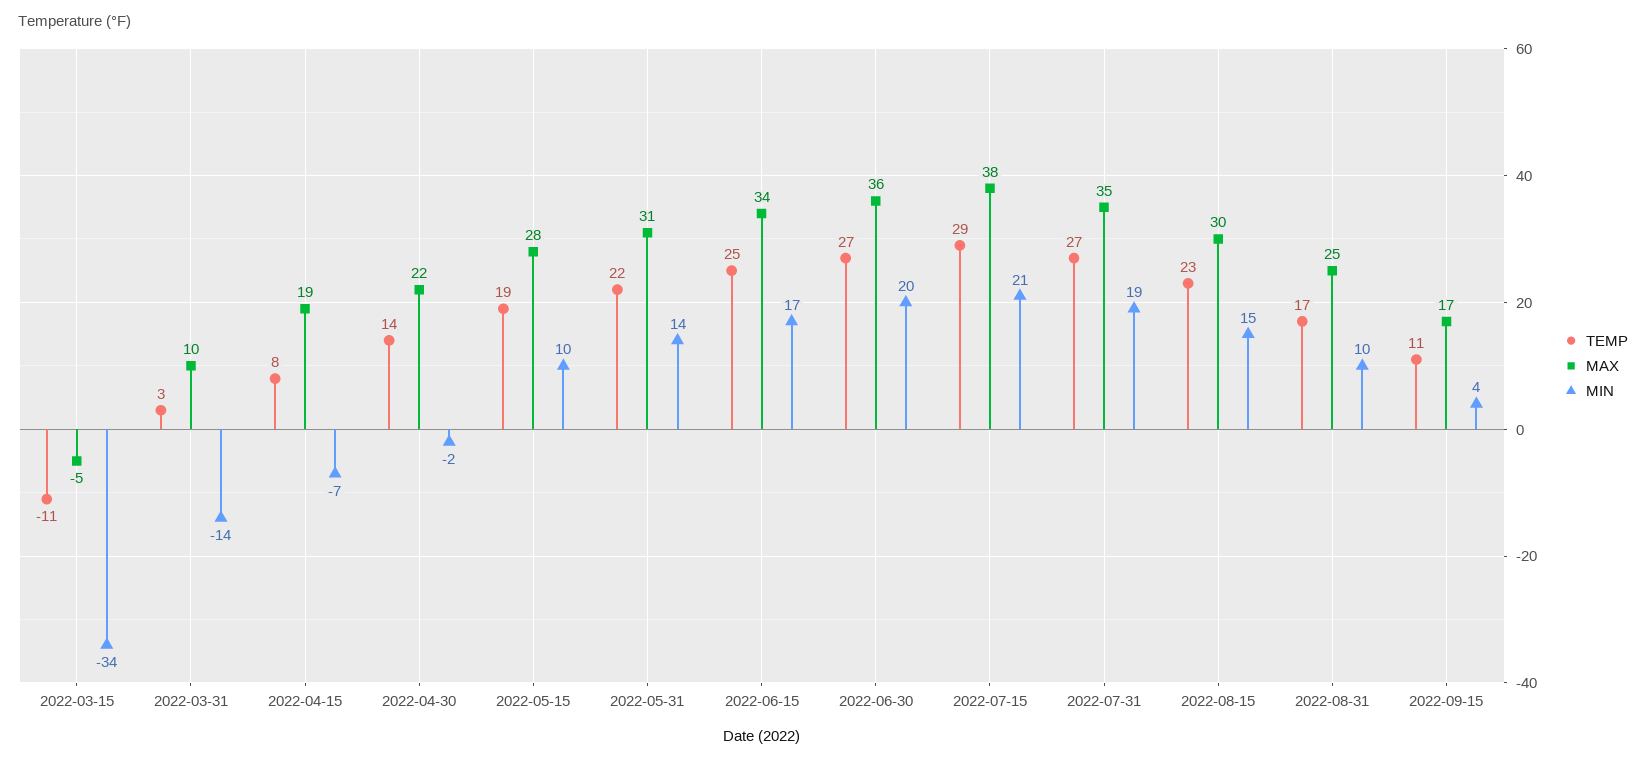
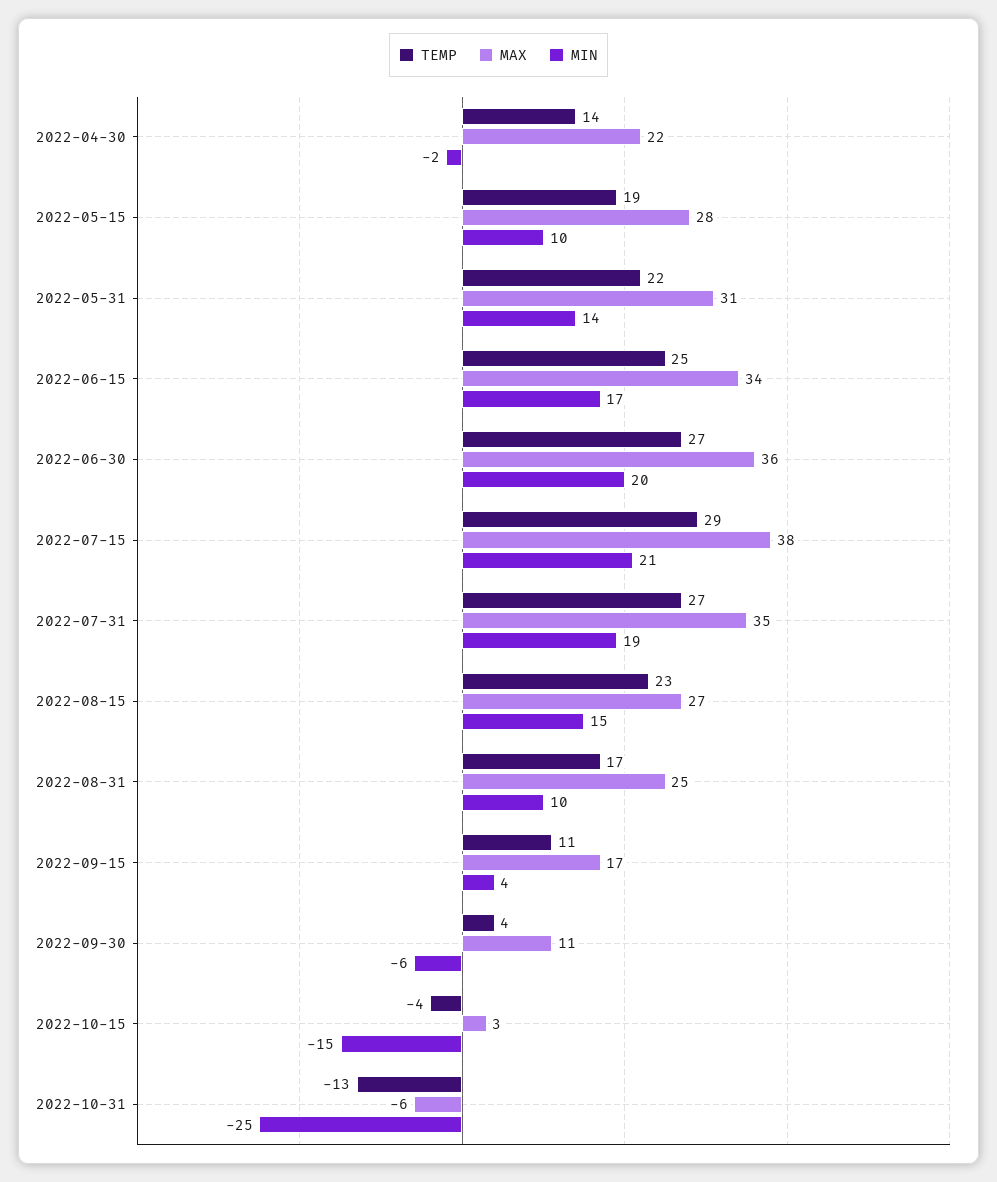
TEMP, 2022-03-15: -11 -> none
MAX, 2022-03-15: -5 -> none
MIN, 2022-03-15: -34 -> none
TEMP, 2022-03-31: 3 -> none
MAX, 2022-03-31: 10 -> none
MIN, 2022-03-31: -14 -> none
TEMP, 2022-04-15: 8 -> none
MAX, 2022-04-15: 19 -> none
MIN, 2022-04-15: -7 -> none
MAX, 2022-08-15: 30 -> 27
TEMP, 2022-09-30: none -> 4
MAX, 2022-09-30: none -> 11
MIN, 2022-09-30: none -> -6
TEMP, 2022-10-15: none -> -4
MAX, 2022-10-15: none -> 3
MIN, 2022-10-15: none -> -15
TEMP, 2022-10-31: none -> -13
MAX, 2022-10-31: none -> -6
MIN, 2022-10-31: none -> -25

